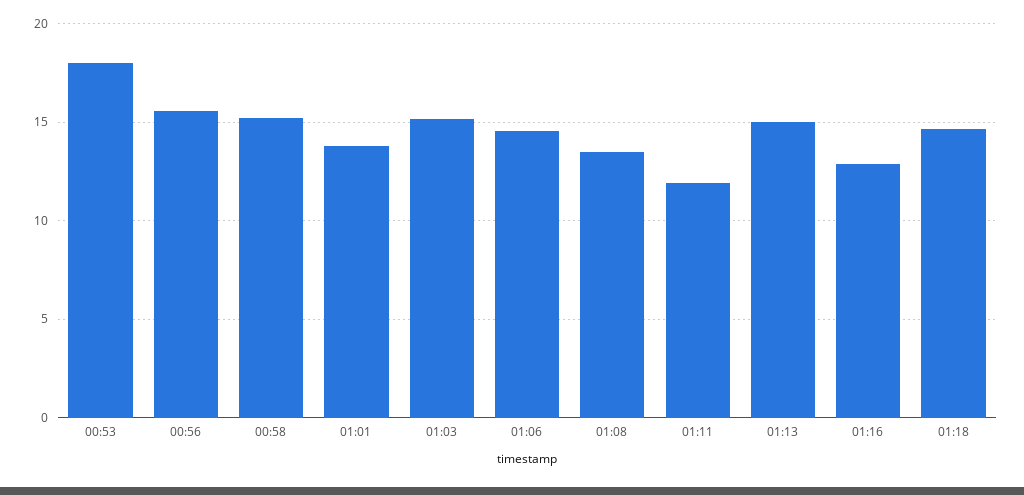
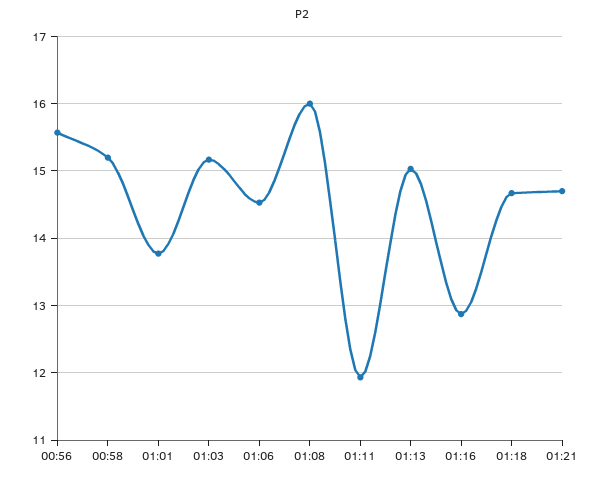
00:53: 18 -> none
01:08: 13.5 -> 16
01:21: none -> 14.7

